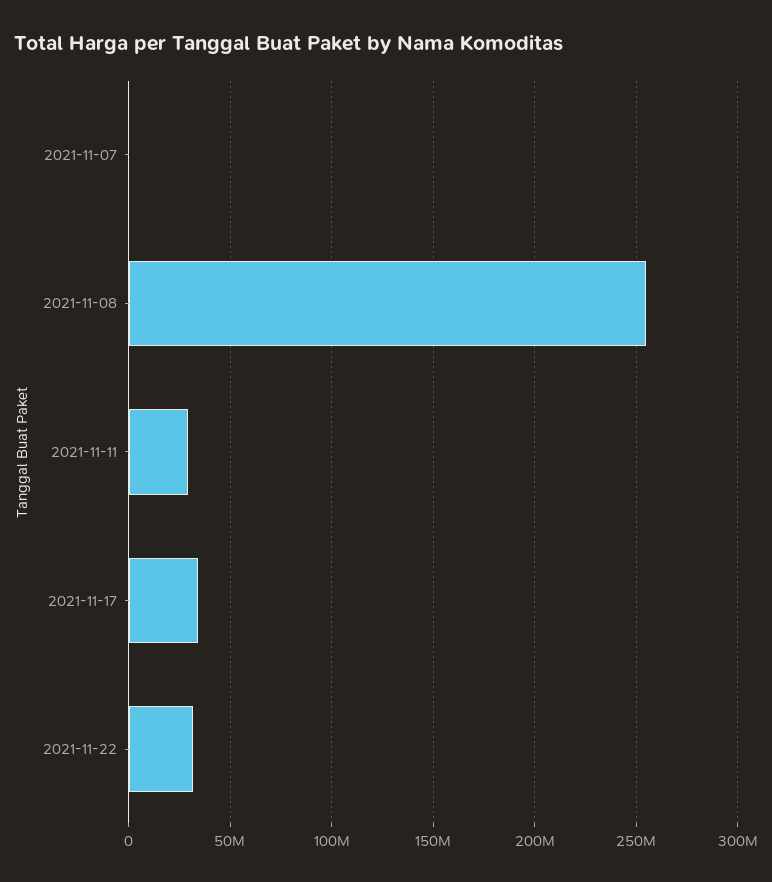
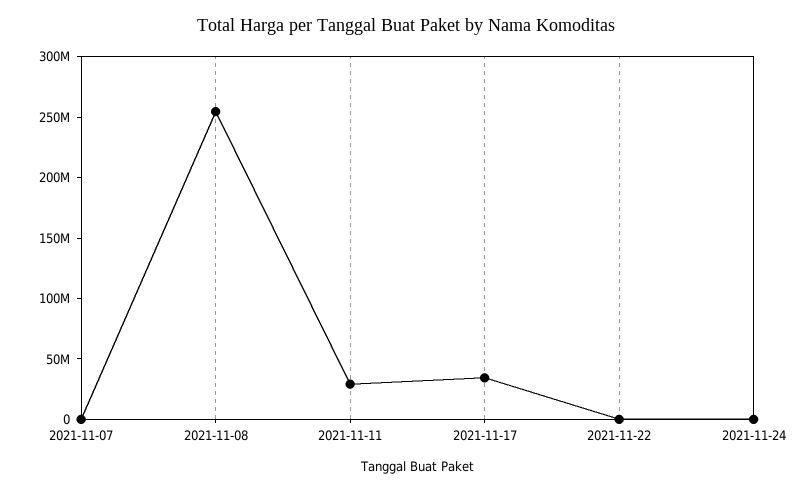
2021-11-22: 30000000 -> 0
2021-11-24: none -> 0

